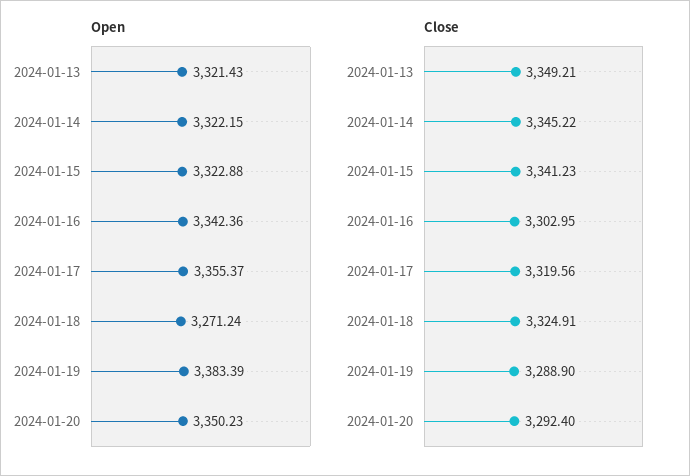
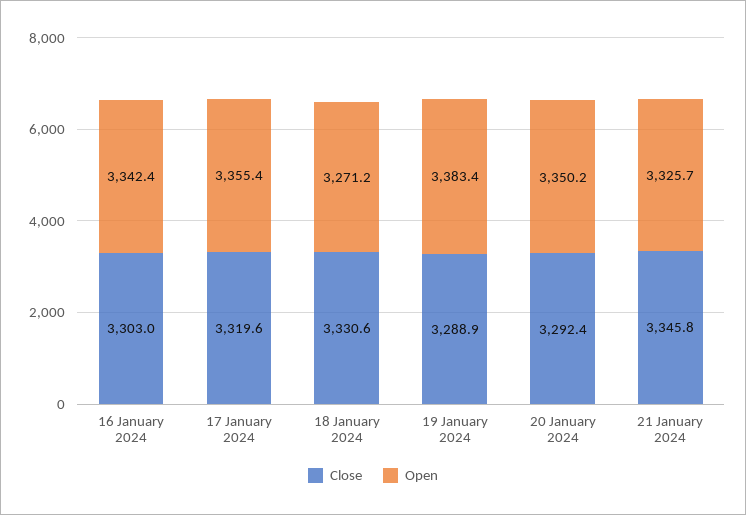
Open, 2024-01-13: 3321.43 -> none
Open, 2024-01-14: 3322.15 -> none
Open, 2024-01-15: 3322.88 -> none
Close, 2024-01-13: 3349.21 -> none
Close, 2024-01-14: 3345.22 -> none
Close, 2024-01-15: 3341.23 -> none
Close, 2024-01-18: 3324.91 -> 3330.6
Close, 21 January 2024: none -> 3345.8
Open, 21 January 2024: none -> 3325.7

